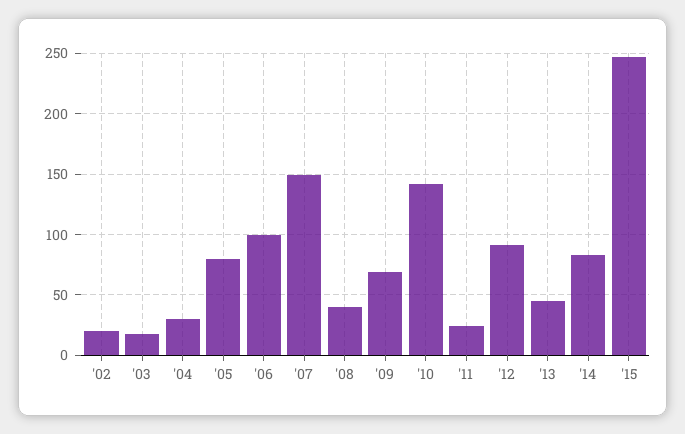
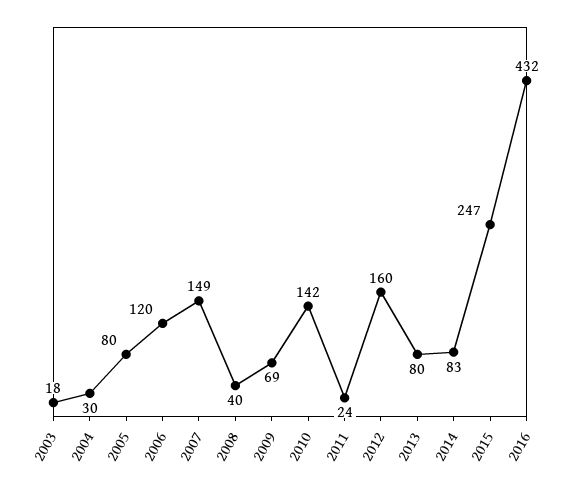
'02: 20 -> none
'06: 100 -> 120
'12: 90 -> 160
'13: 45 -> 80
2016: none -> 432

